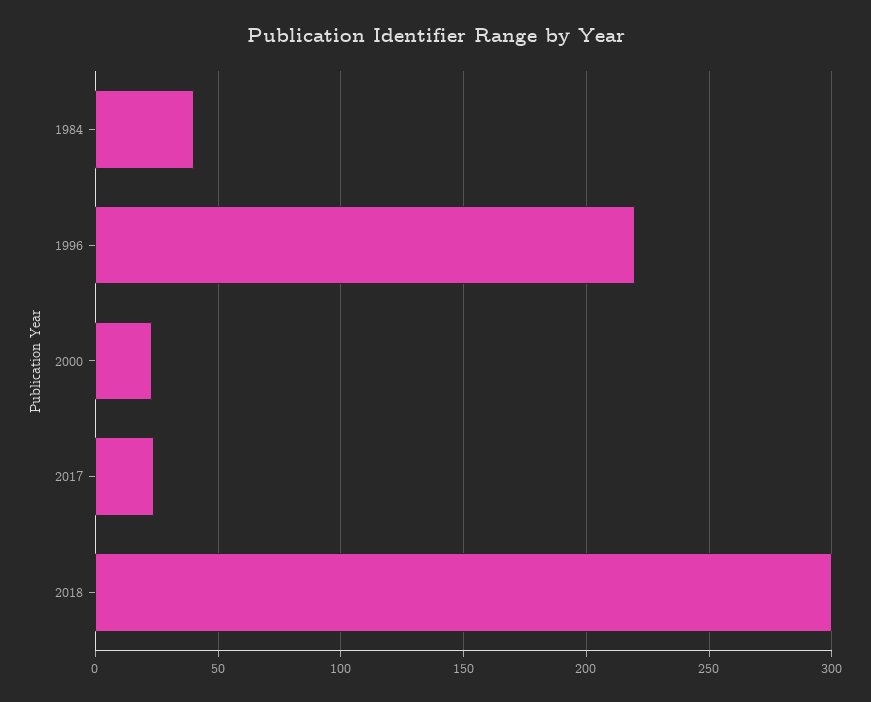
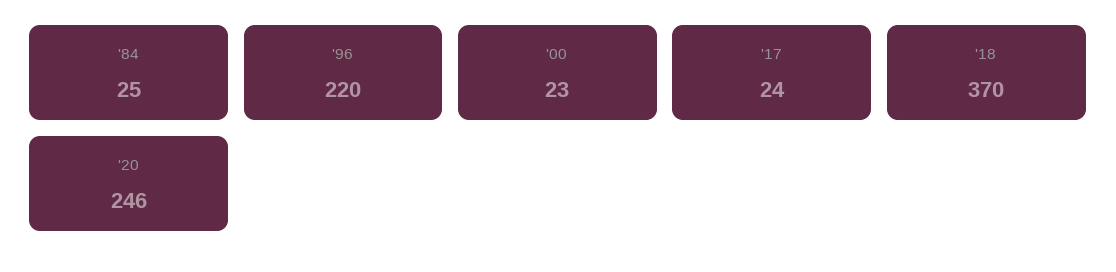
1984: 40 -> 25
2018: 300 -> 370
'20: none -> 246

